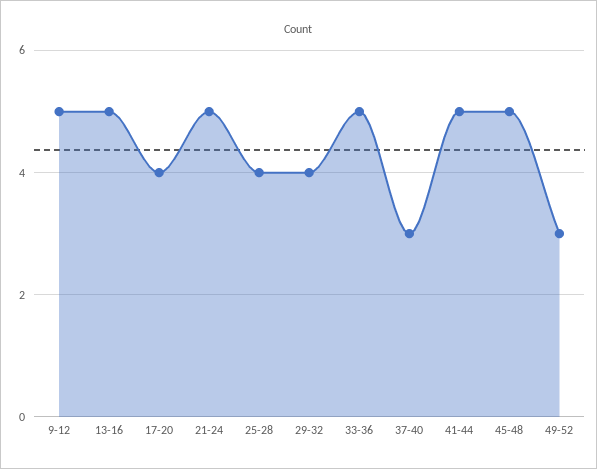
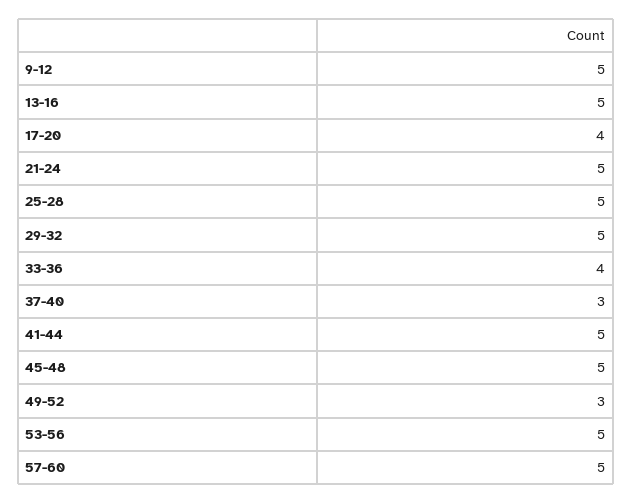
25-28: 4 -> 5
29-32: 4 -> 5
33-36: 5 -> 4
53-56: none -> 5
57-60: none -> 5

